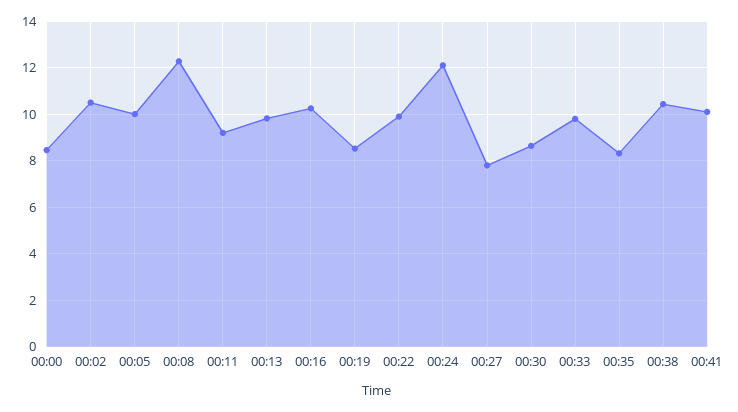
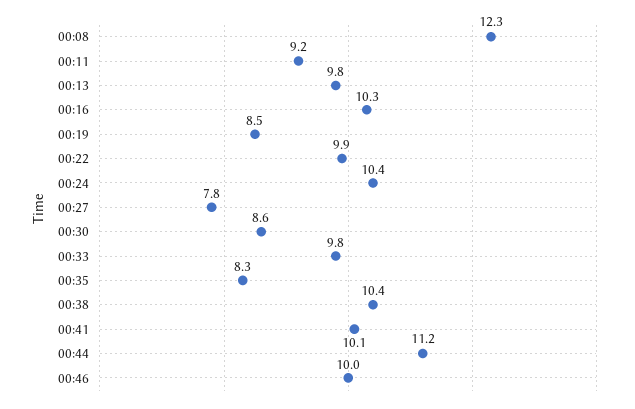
00:00: 8.5 -> none
00:02: 10.5 -> none
00:05: 10 -> none
00:24: 12 -> 10.4
00:44: none -> 11.2
00:46: none -> 10

